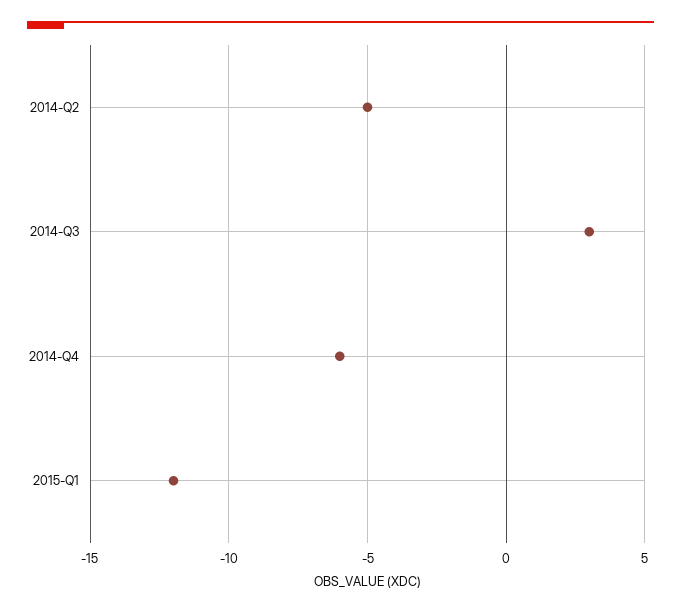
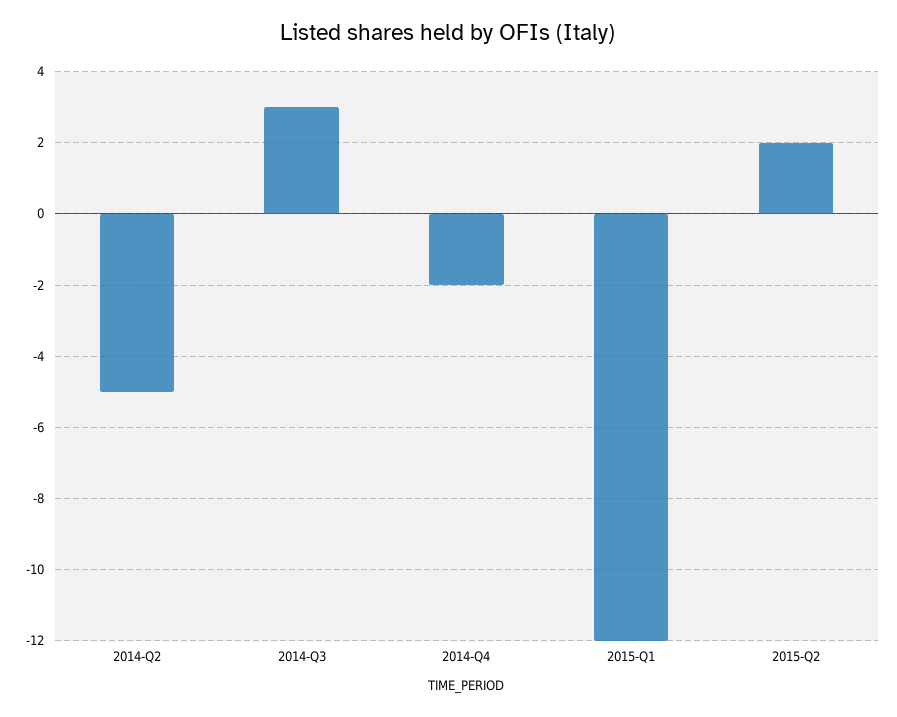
2014-Q4: -6 -> -2
2015-Q2: none -> 2

